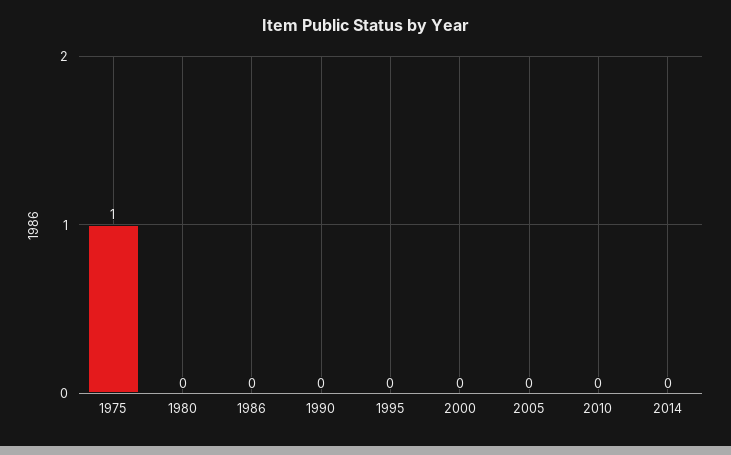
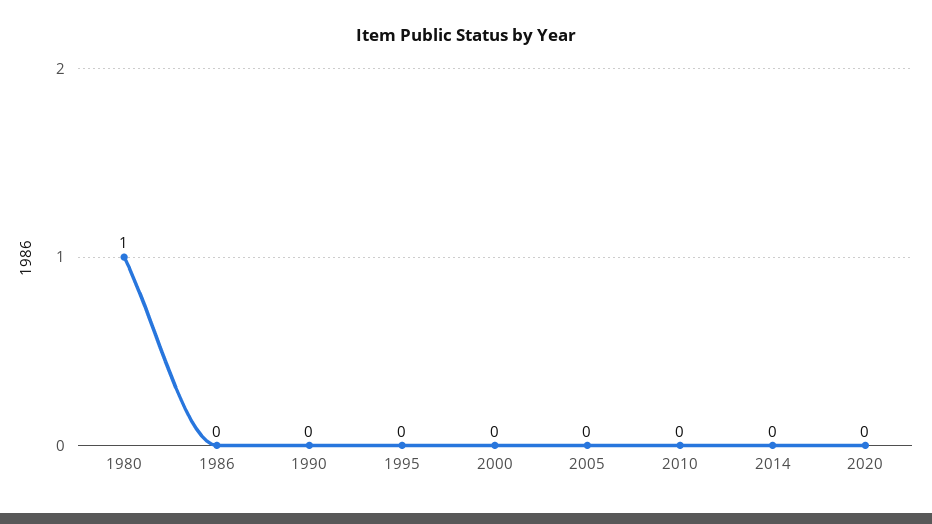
1975: 1 -> none
1980: 0 -> 1
2020: none -> 0

